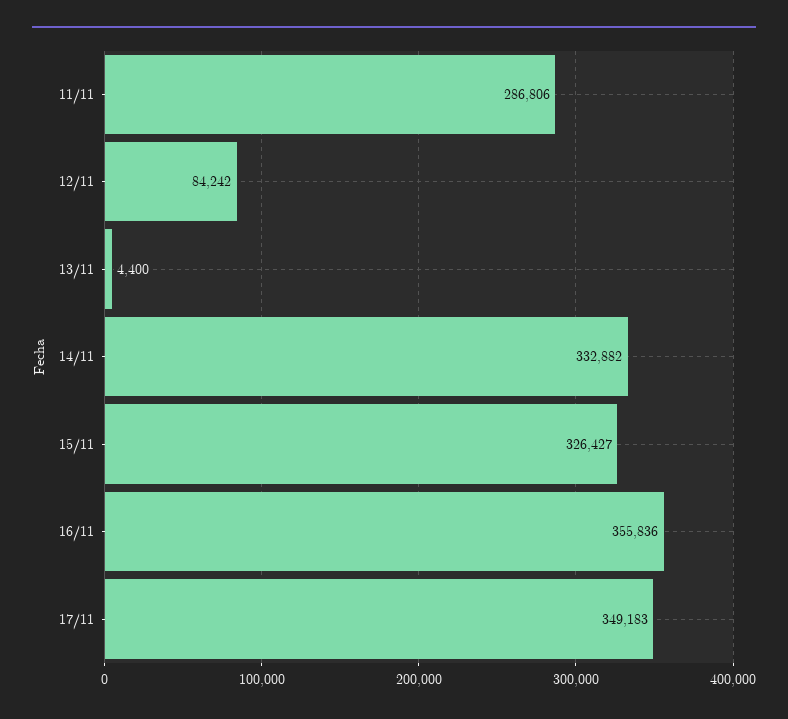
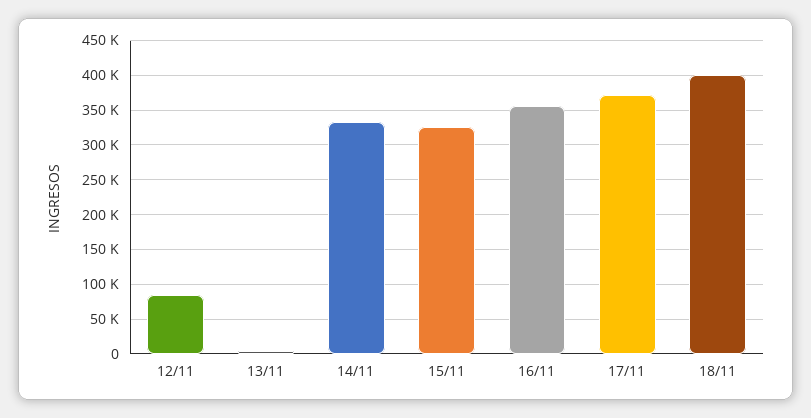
11/11: 286806 -> none
17/11: 349183 -> 370000
18/11: none -> 400000

